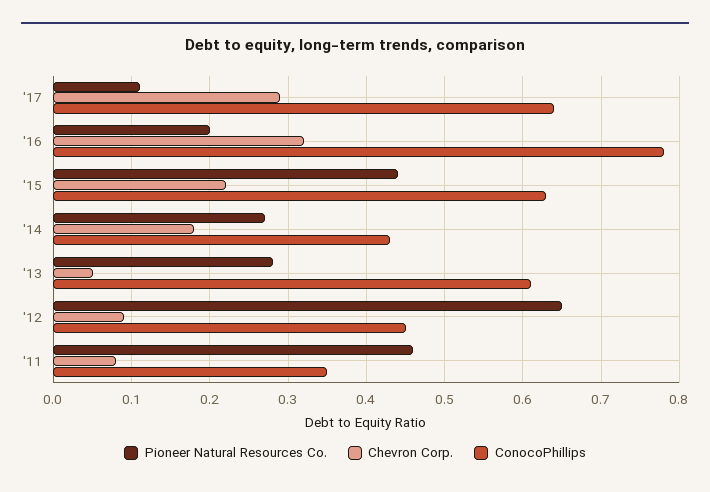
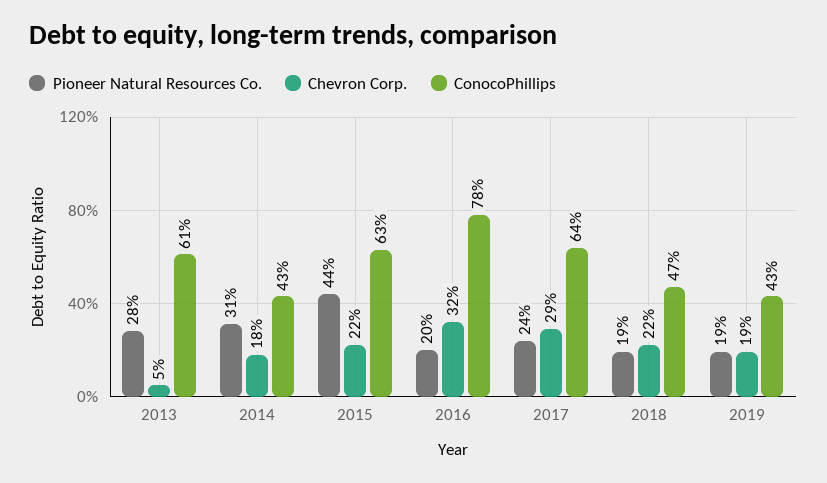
Pioneer Natural Resources Co., '17: 0.11 -> 0.24
Pioneer Natural Resources Co., '14: 0.27 -> 0.31
Pioneer Natural Resources Co., '12: 0.65 -> none
Chevron Corp., '12: 0.09 -> none
ConocoPhillips, '12: 0.45 -> none
Pioneer Natural Resources Co., '11: 0.46 -> none
Chevron Corp., '11: 0.08 -> none
ConocoPhillips, '11: 0.35 -> none
Pioneer Natural Resources Co., 2018: none -> 0.19
Chevron Corp., 2018: none -> 0.22
ConocoPhillips, 2018: none -> 0.47
Pioneer Natural Resources Co., 2019: none -> 0.19
Chevron Corp., 2019: none -> 0.19
ConocoPhillips, 2019: none -> 0.43

